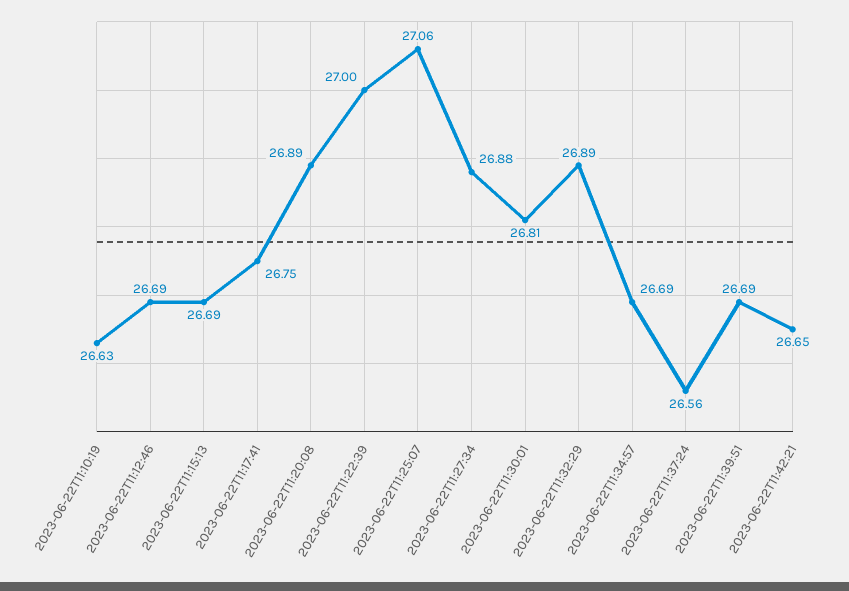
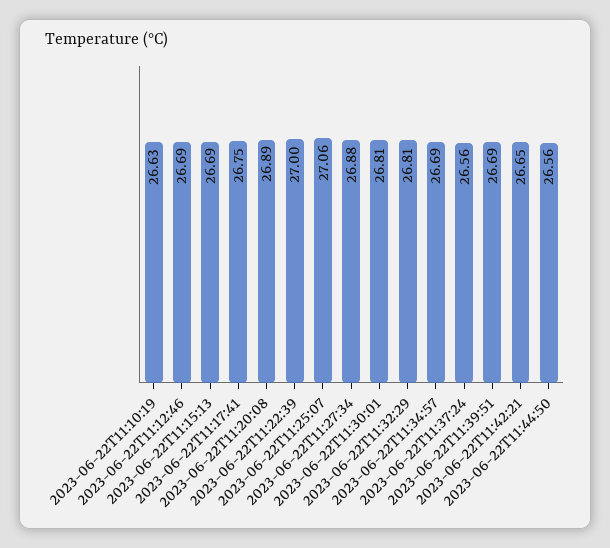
2023-06-22T11:32:29: 26.89 -> 26.81
2023-06-22T11:44:50: none -> 26.56

